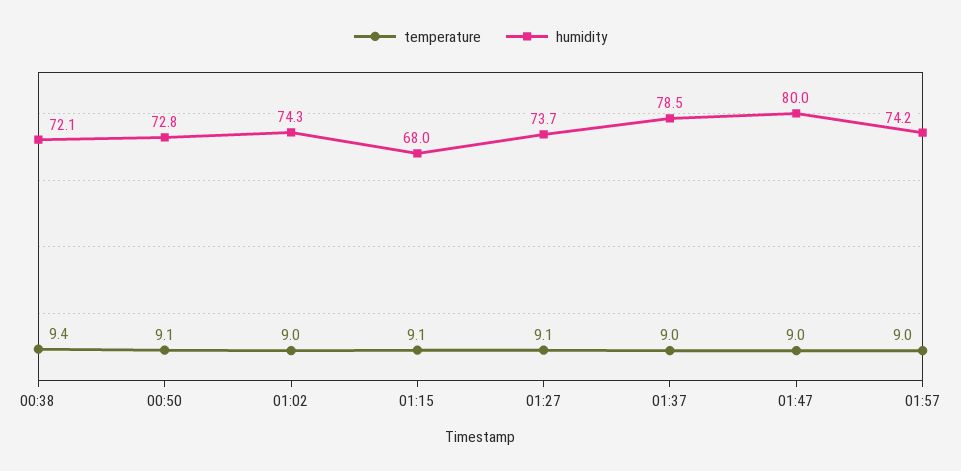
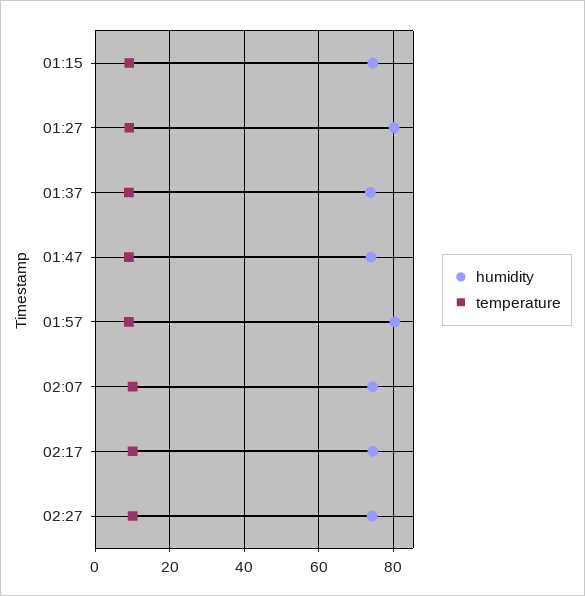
temperature, 00:38: 9.4 -> none
humidity, 00:38: 72.1 -> none
temperature, 00:50: 9.1 -> none
humidity, 00:50: 72.8 -> none
temperature, 01:02: 9 -> none
humidity, 01:02: 74.3 -> none
humidity, 01:15: 68 -> 74
humidity, 01:27: 73.7 -> 80
humidity, 01:37: 78.5 -> 74
humidity, 01:47: 80 -> 74
humidity, 01:57: 74.2 -> 80
humidity, 02:07: none -> 74
temperature, 02:07: none -> 10
humidity, 02:17: none -> 74
temperature, 02:17: none -> 10
humidity, 02:27: none -> 74
temperature, 02:27: none -> 10

